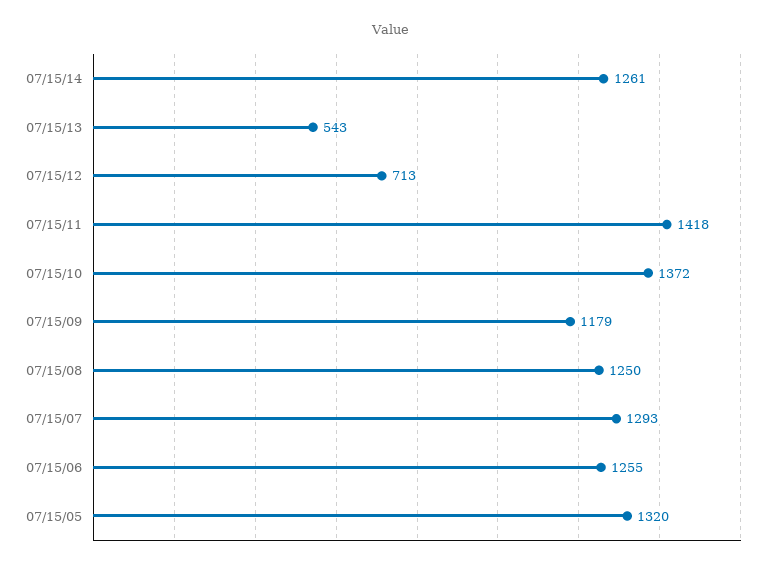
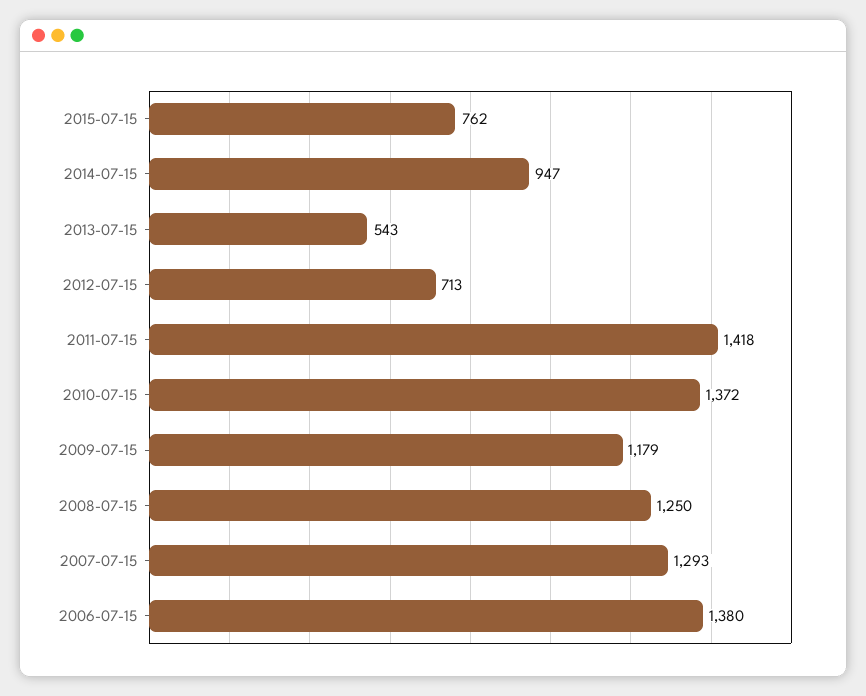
07/15/14: 1261 -> 947
07/15/06: 1255 -> 1380
07/15/05: 1320 -> none
2015-07-15: none -> 762

